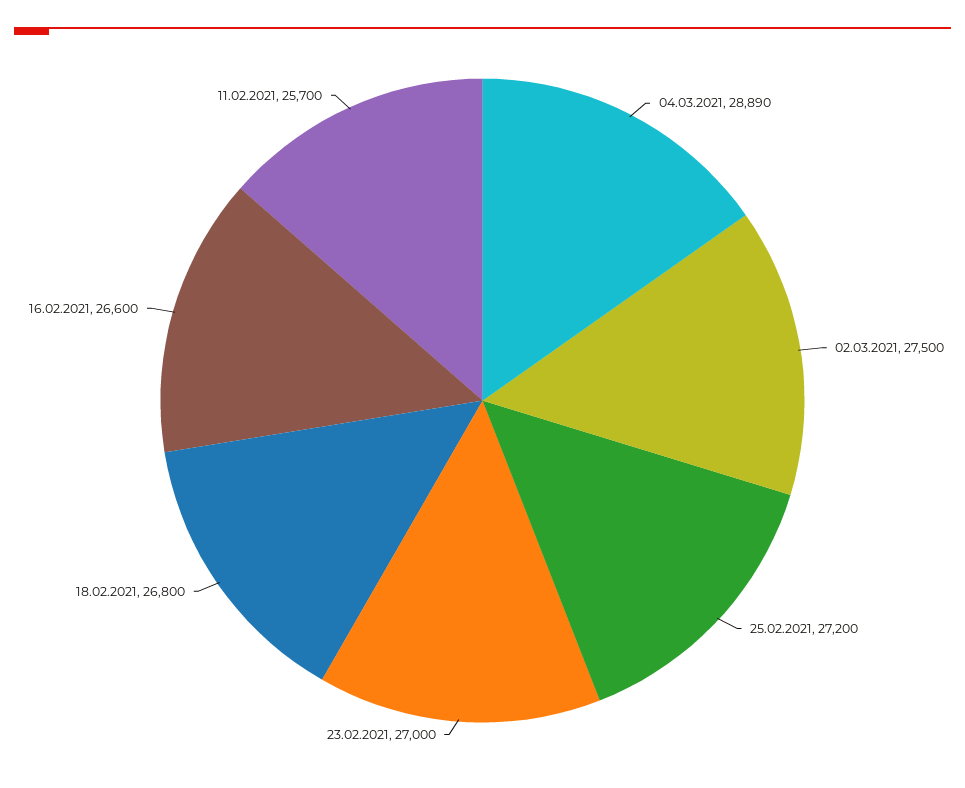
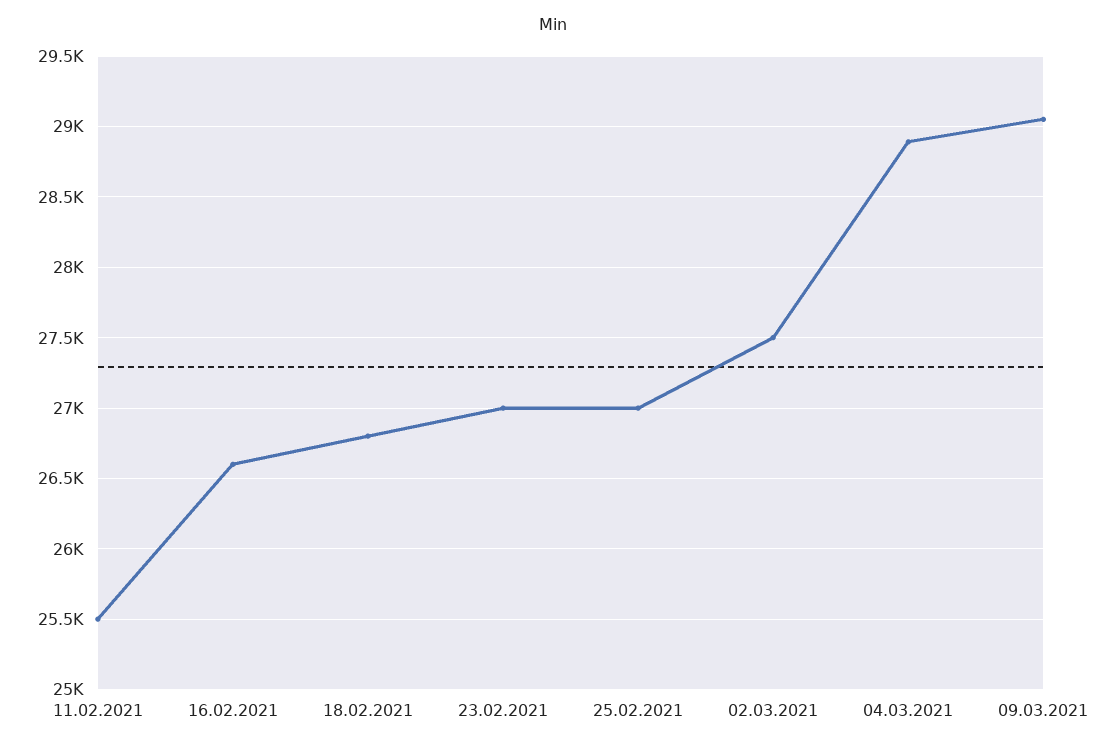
25.02.2021: 27200 -> 27000
11.02.2021: 25700 -> 25500
09.03.2021: none -> 29050

